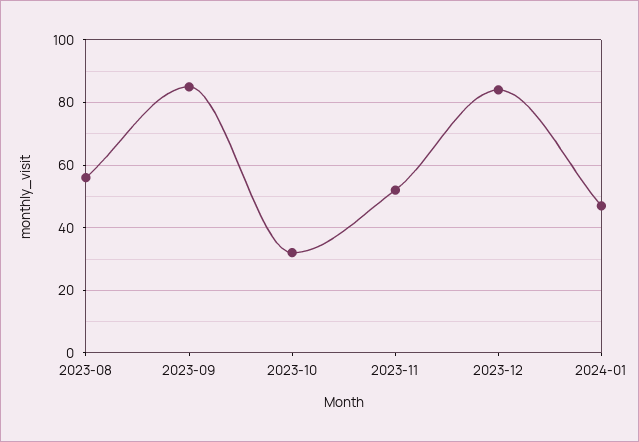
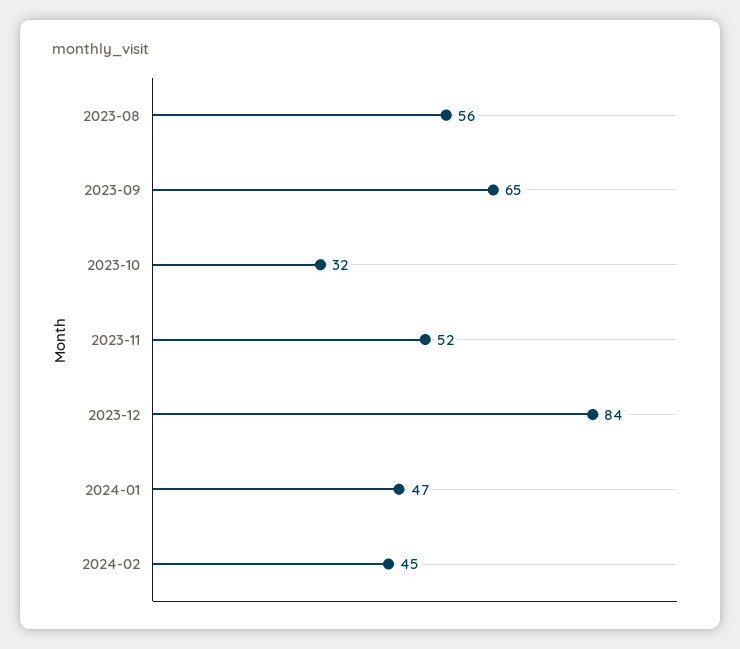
2023-09: 85 -> 65
2024-02: none -> 45

